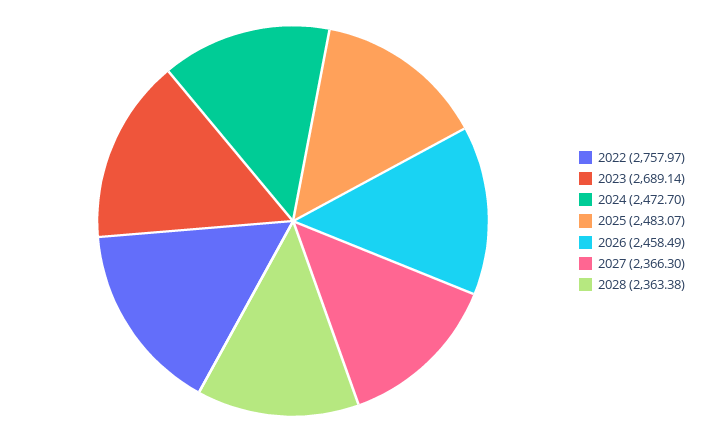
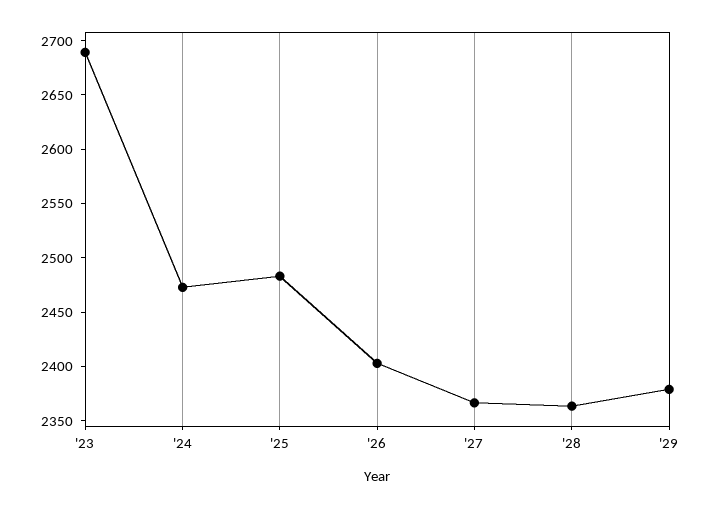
2022: 2757.97 -> none
2026: 2458.49 -> 2400
'29: none -> 2380

